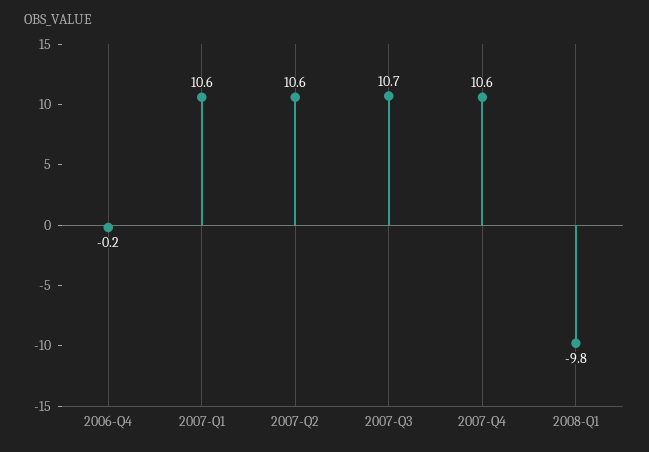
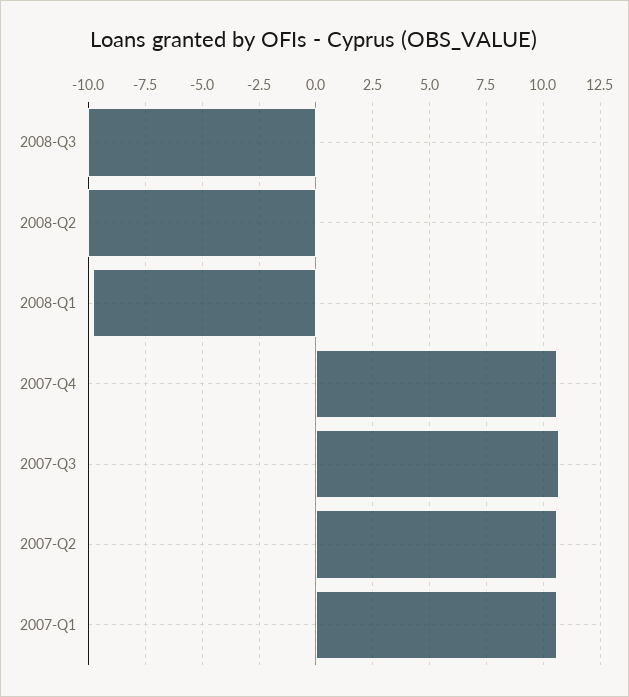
2006-Q4: -0.2 -> none
2008-Q3: none -> -10
2008-Q2: none -> -10

